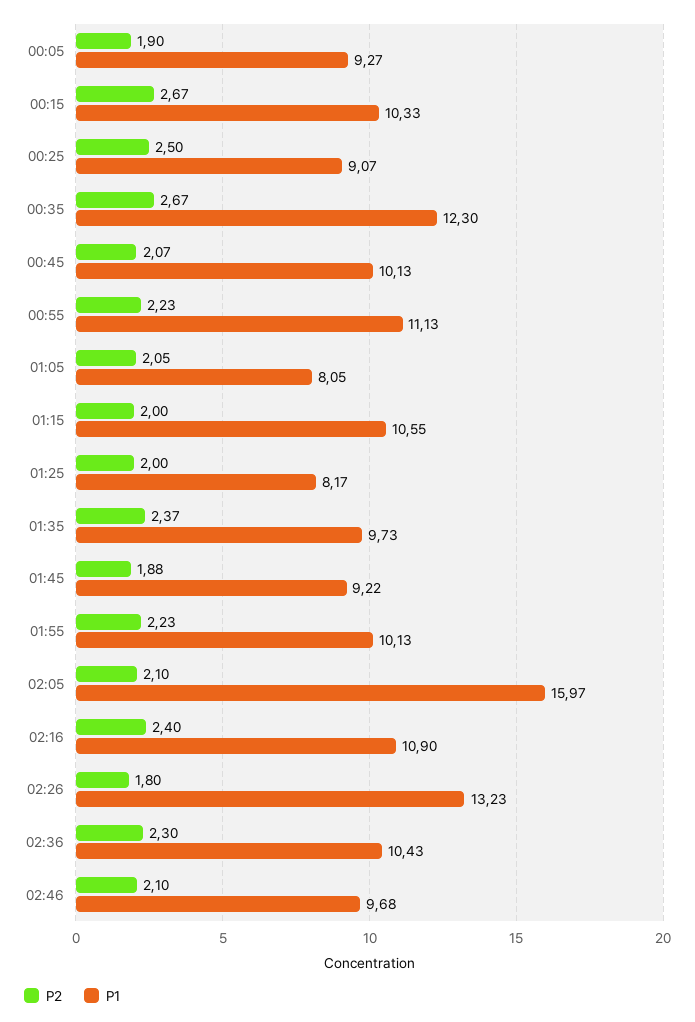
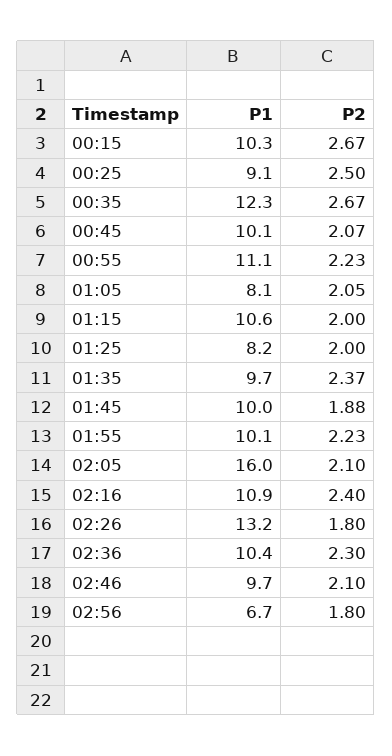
P2, 00:05: 1.9 -> none
P1, 00:05: 9.27 -> none
P1, 01:45: 9.22 -> 10
P1, 02:56: none -> 6.7
P2, 02:56: none -> 1.8

